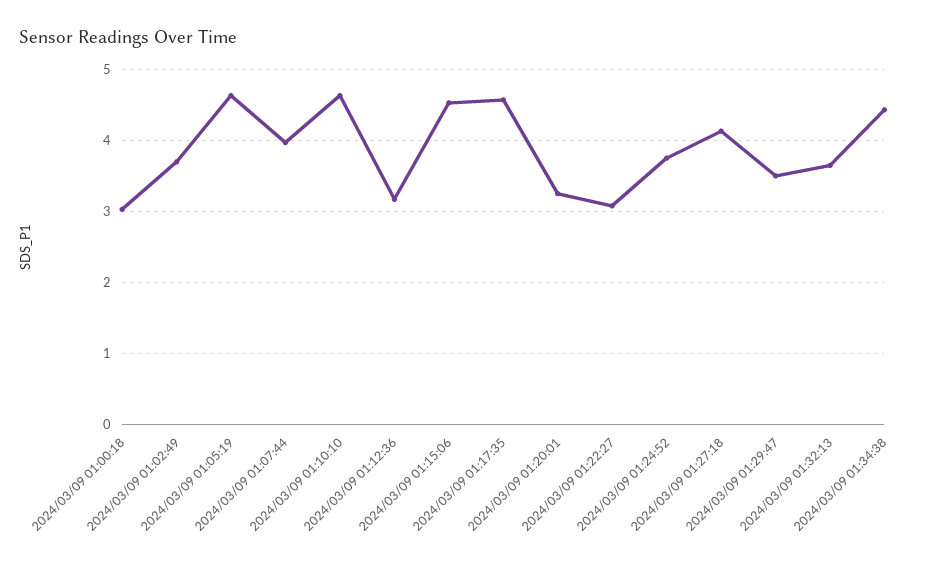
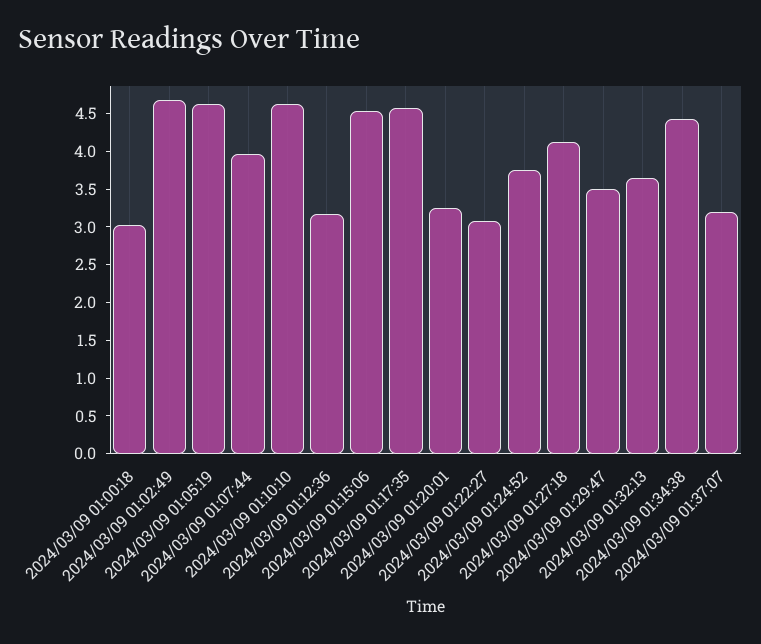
2024/03/09 01:02:49: 3.7 -> 4.75
2024/03/09 01:37:07: none -> 3.25

